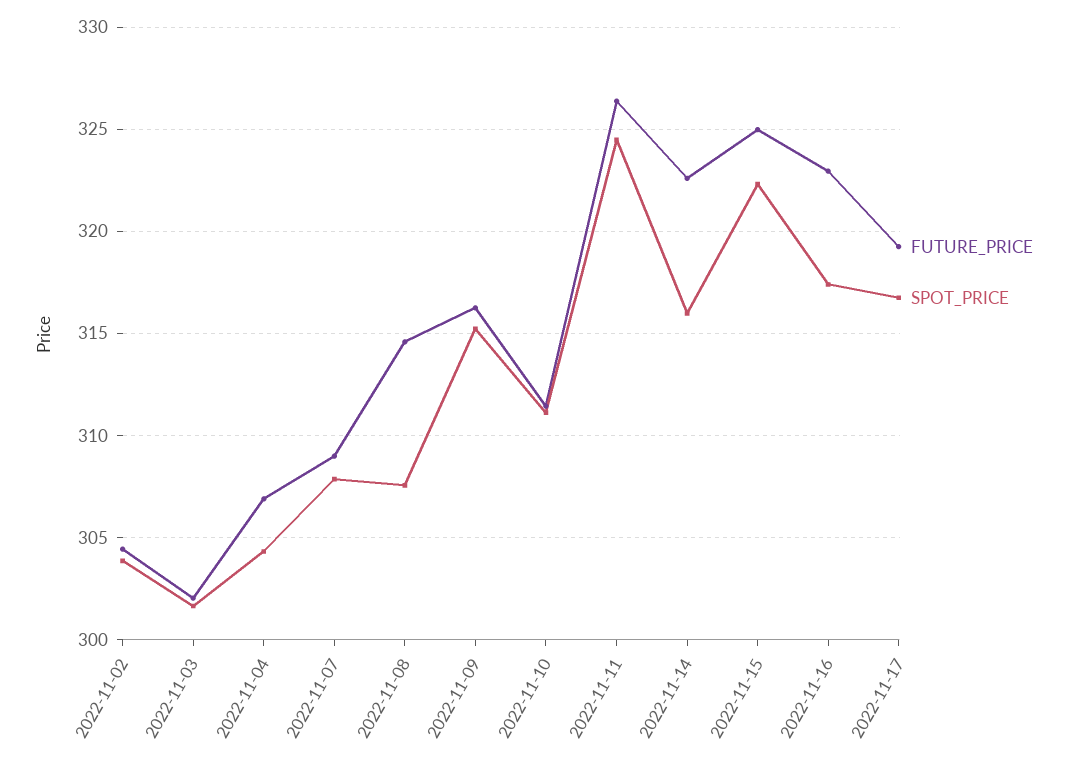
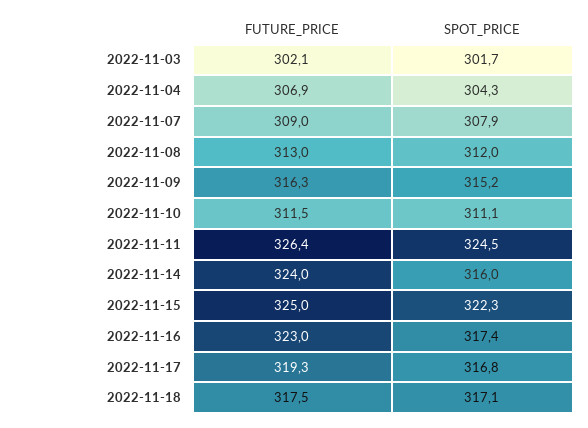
FUTURE_PRICE, 2022-11-02: 304.5 -> none
SPOT_PRICE, 2022-11-02: 304 -> none
FUTURE_PRICE, 2022-11-08: 314.5 -> 313
SPOT_PRICE, 2022-11-08: 307.5 -> 312
FUTURE_PRICE, 2022-11-14: 322.5 -> 324
FUTURE_PRICE, 2022-11-18: none -> 317.5
SPOT_PRICE, 2022-11-18: none -> 317.1

